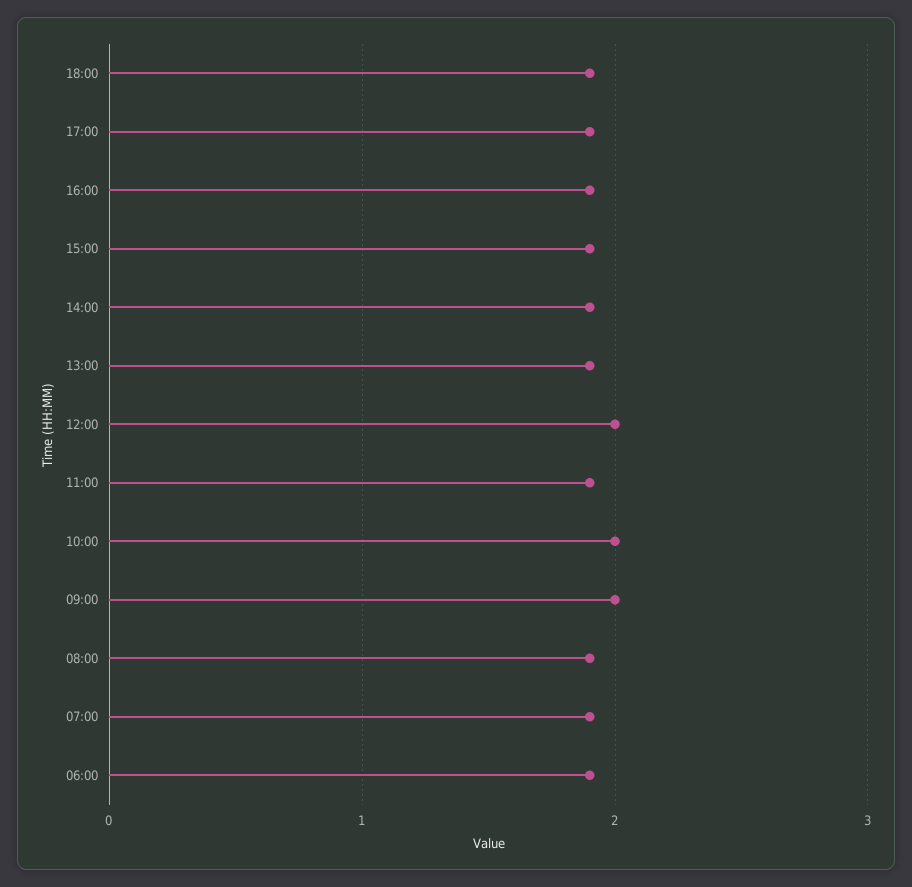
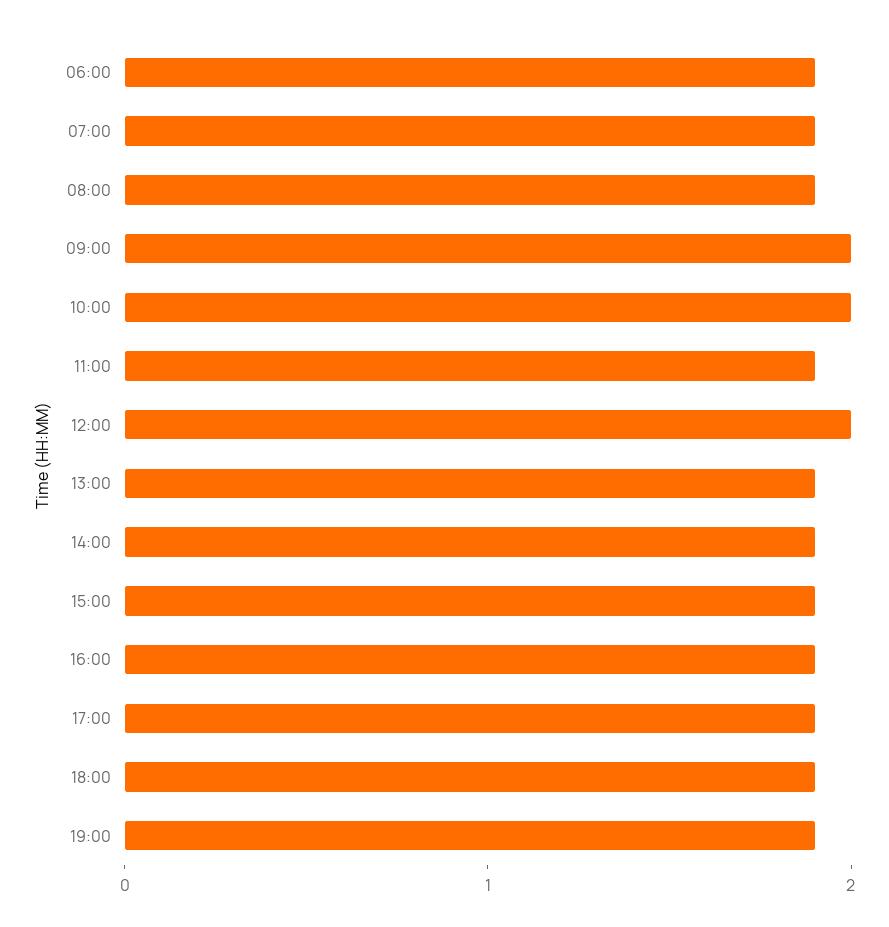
19:00: none -> 1.9

